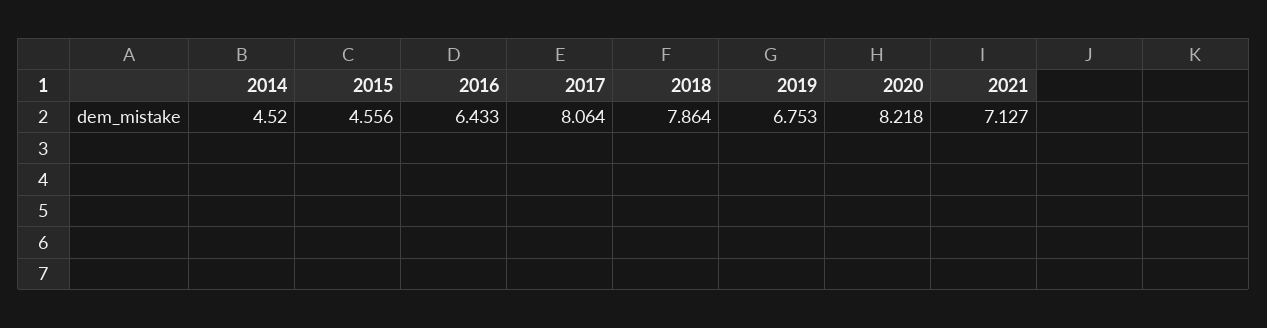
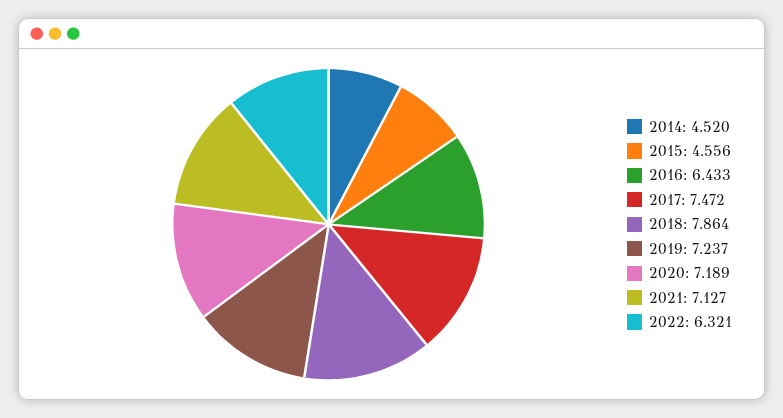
2017: 8.064 -> 7.472
2019: 6.753 -> 7.237
2020: 8.218 -> 7.189
2022: none -> 6.321

